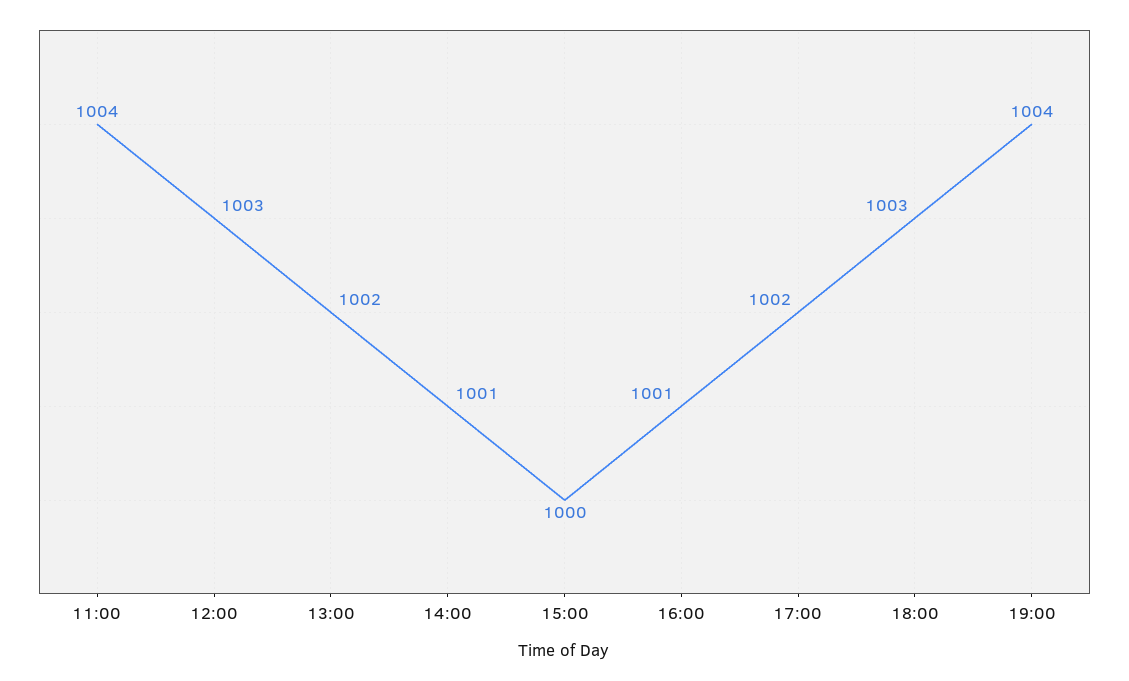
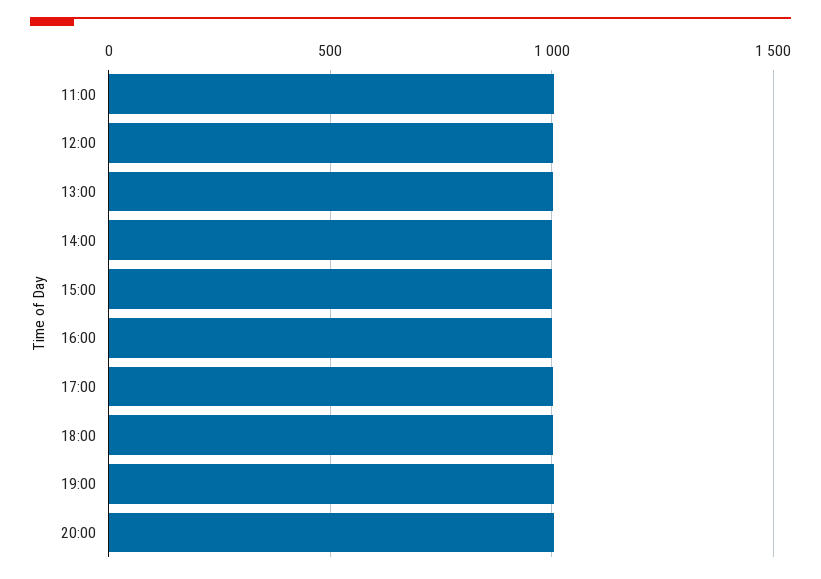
20:00: none -> 1000

